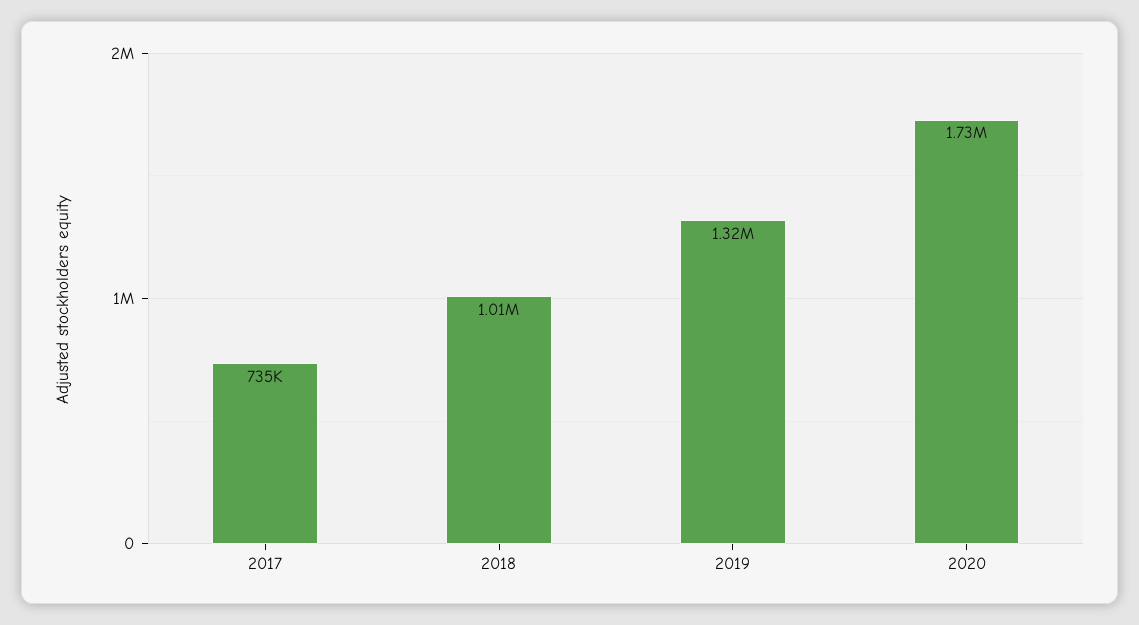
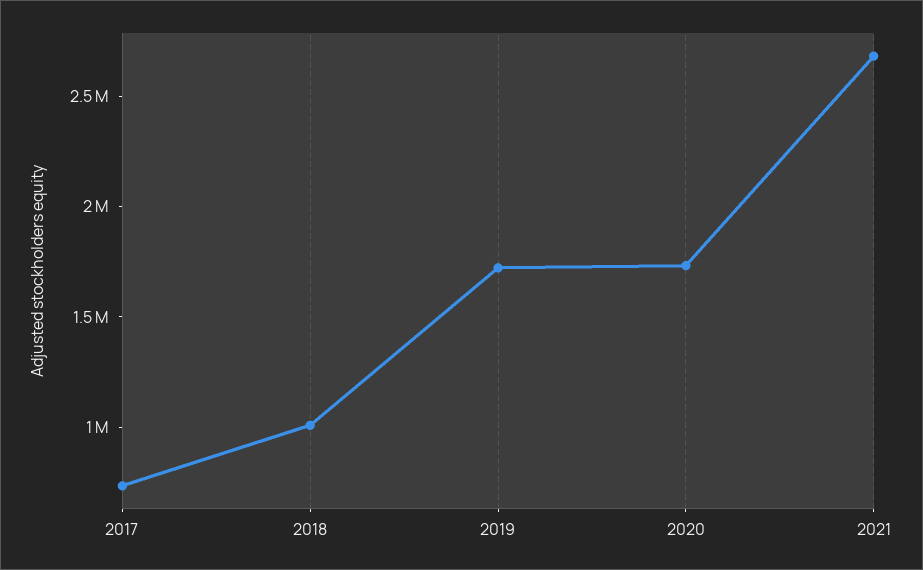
2019: 1320000 -> 1700000
2021: none -> 2700000

